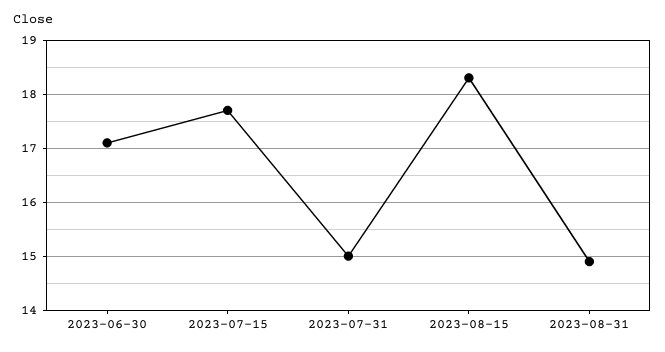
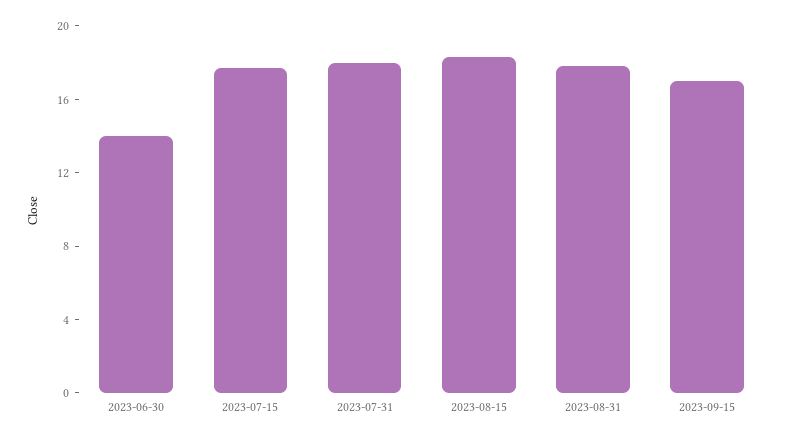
2023-06-30: 17 -> 14
2023-07-31: 15 -> 18
2023-08-31: 15 -> 18
2023-09-15: none -> 17

